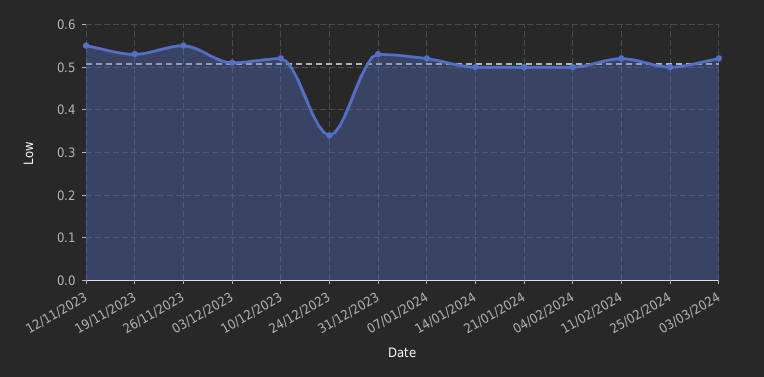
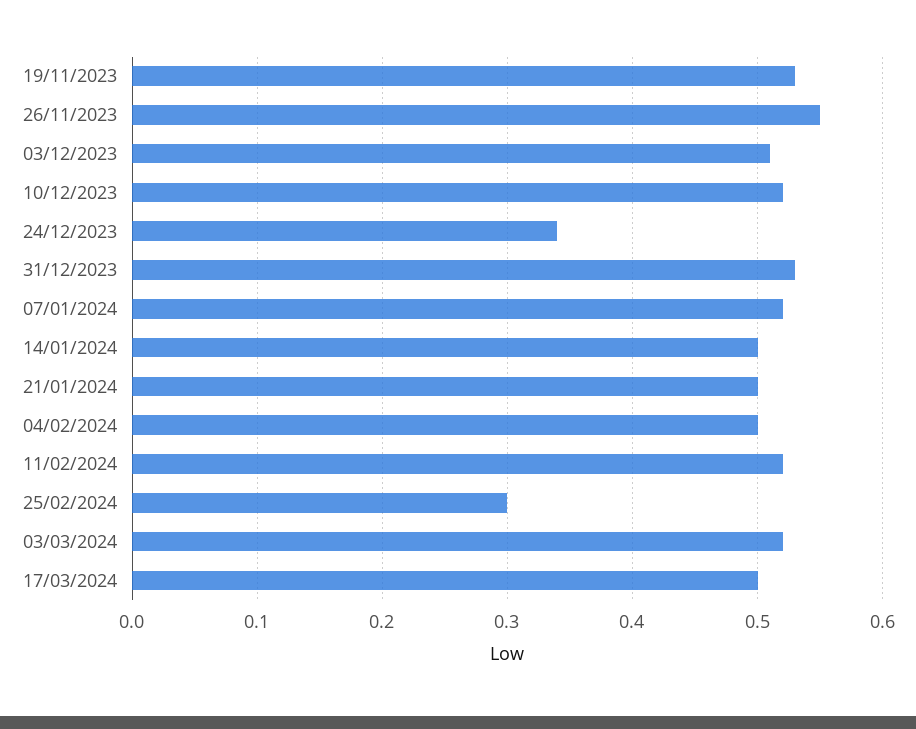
12/11/2023: 0.55 -> none
25/02/2024: 0.5 -> 0.3
17/03/2024: none -> 0.5

